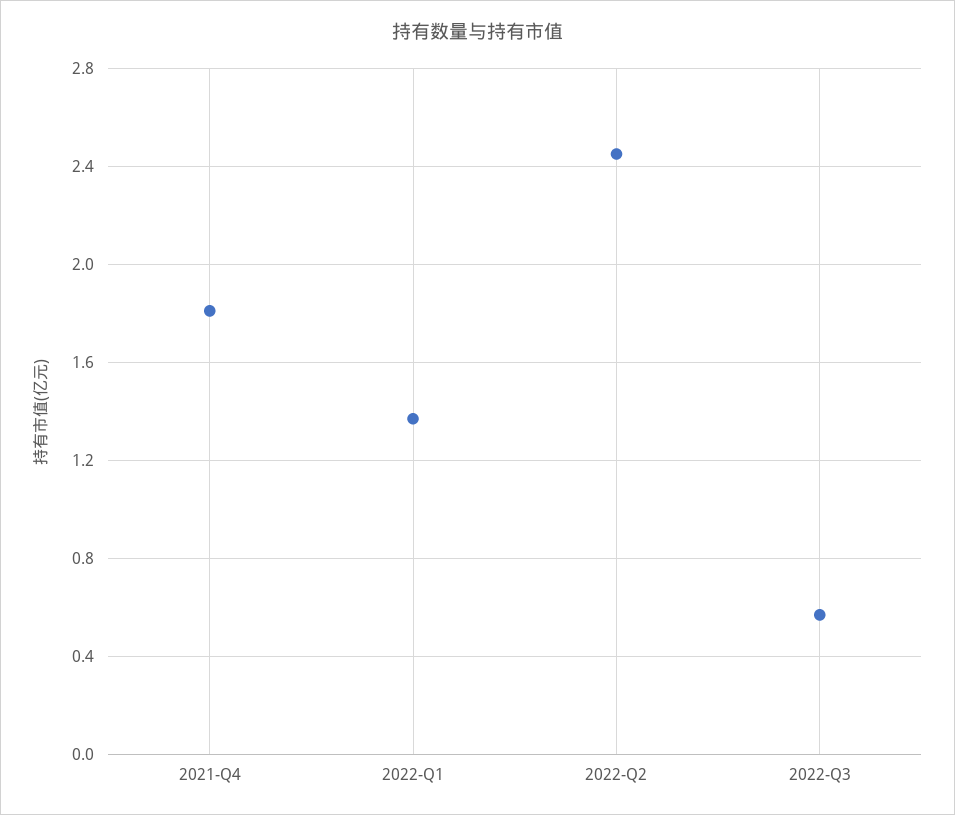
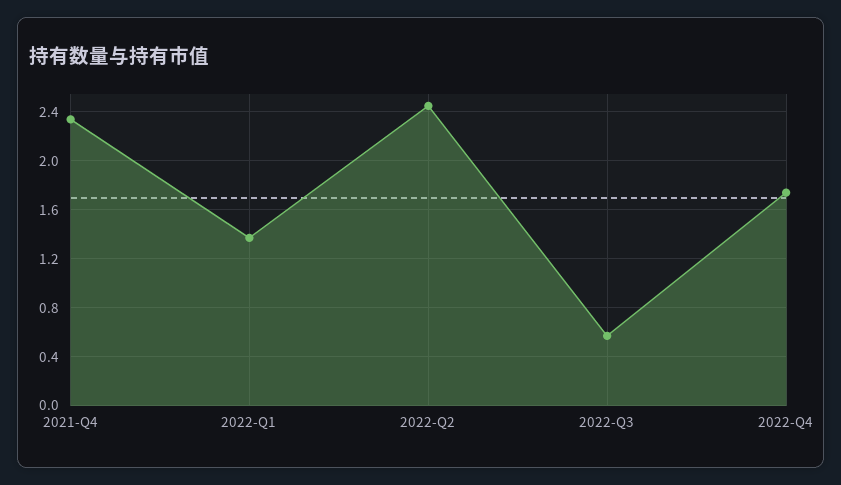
2021-Q4: 1.8 -> 2.35
2022-Q4: none -> 1.75

